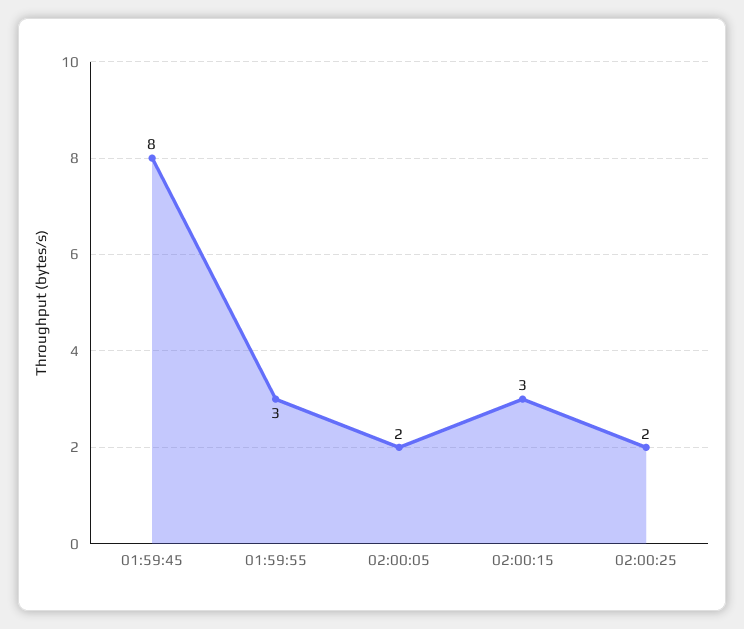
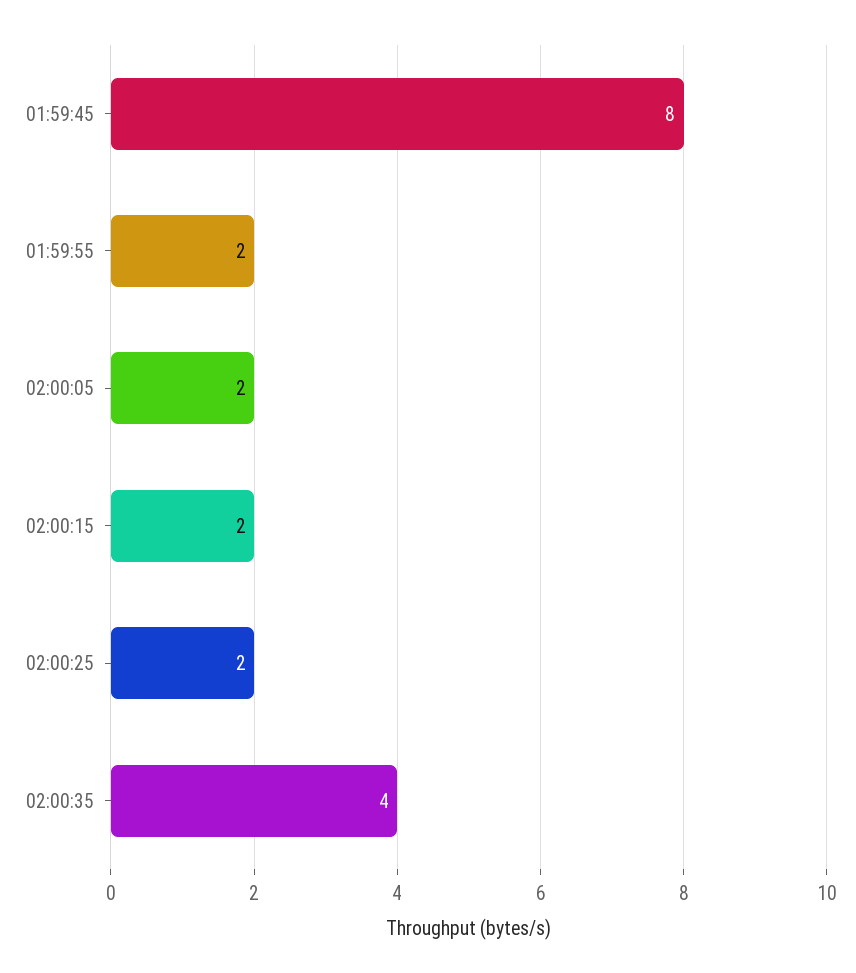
01:59:55: 3 -> 2
02:00:15: 3 -> 2
02:00:35: none -> 4

